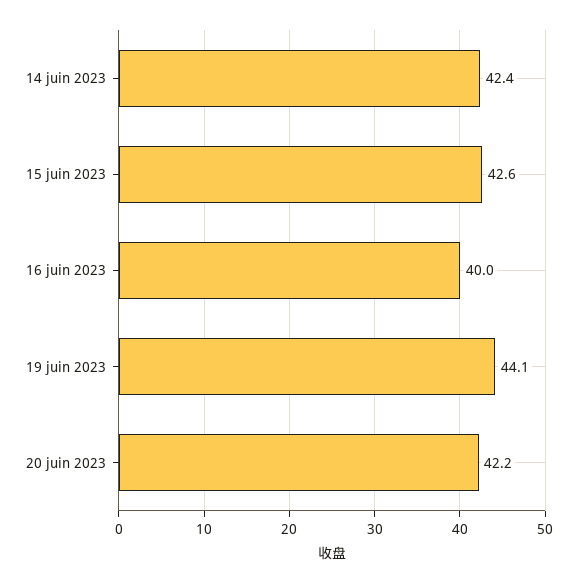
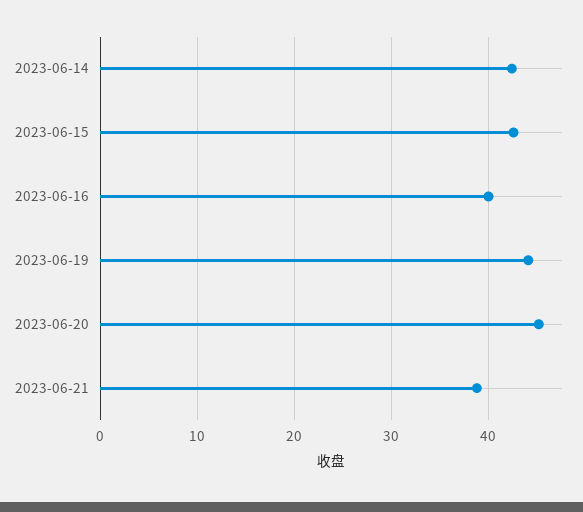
20 juin 2023: 42.2 -> 45
2023-06-21: none -> 39

